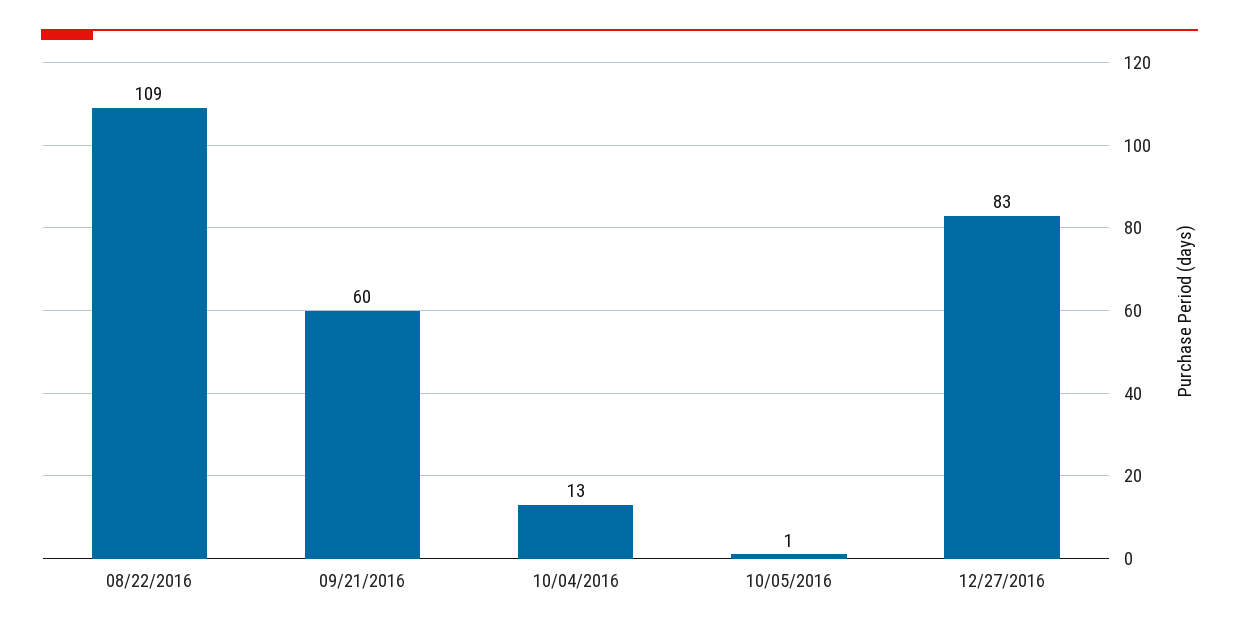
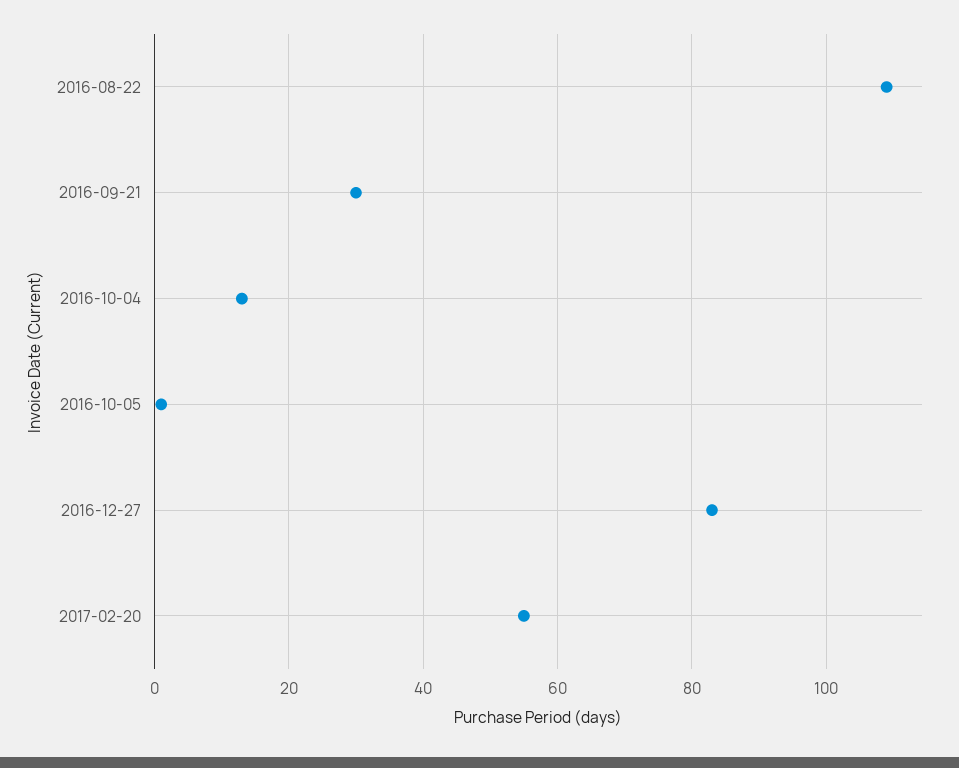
09/21/2016: 60 -> 30
2017-02-20: none -> 55

